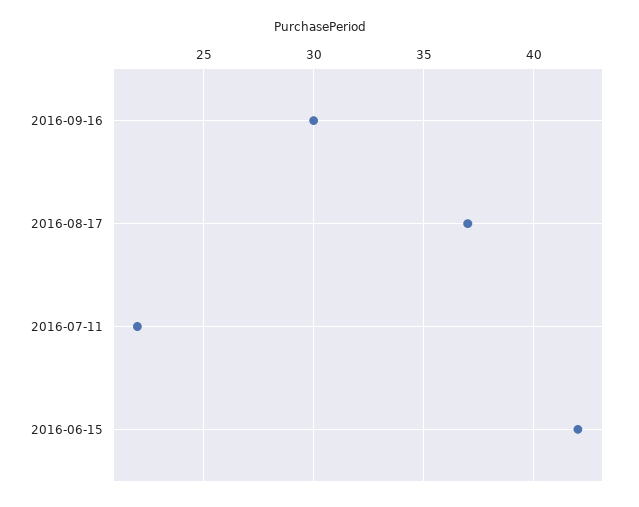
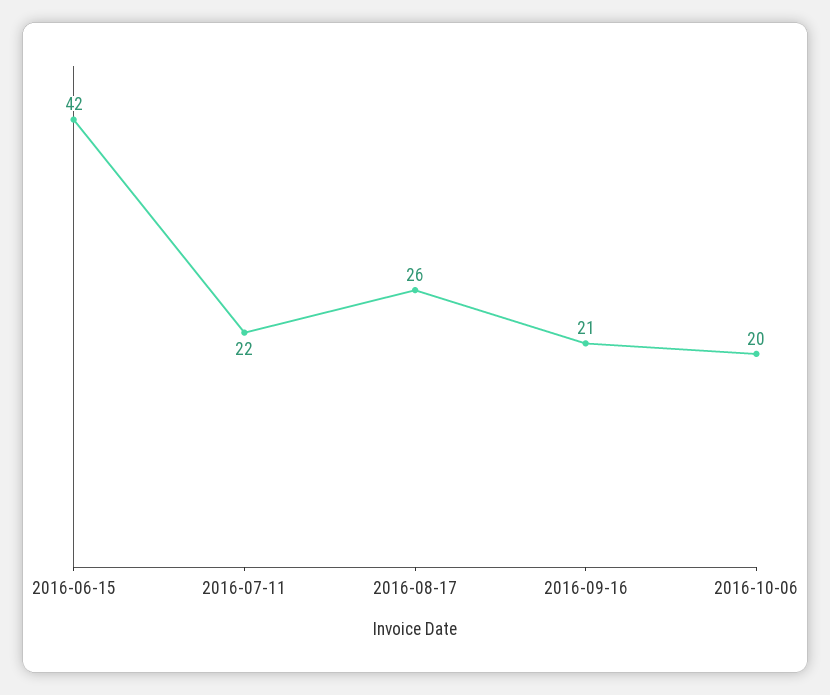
2016-09-16: 30 -> 21
2016-08-17: 37 -> 26
2016-10-06: none -> 20

